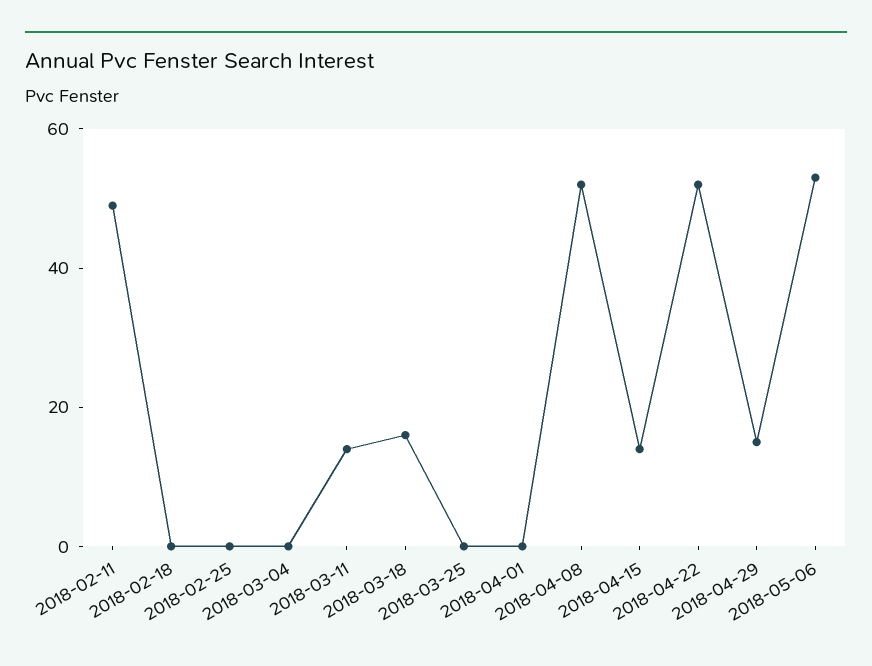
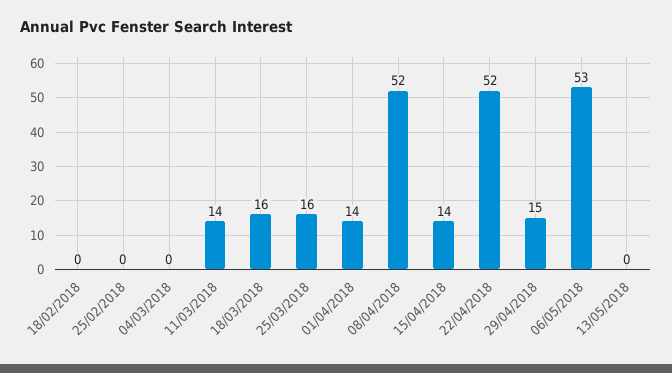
2018-02-11: 50 -> none
2018-03-25: 0 -> 16
2018-04-01: 0 -> 14
13/05/2018: none -> 0

